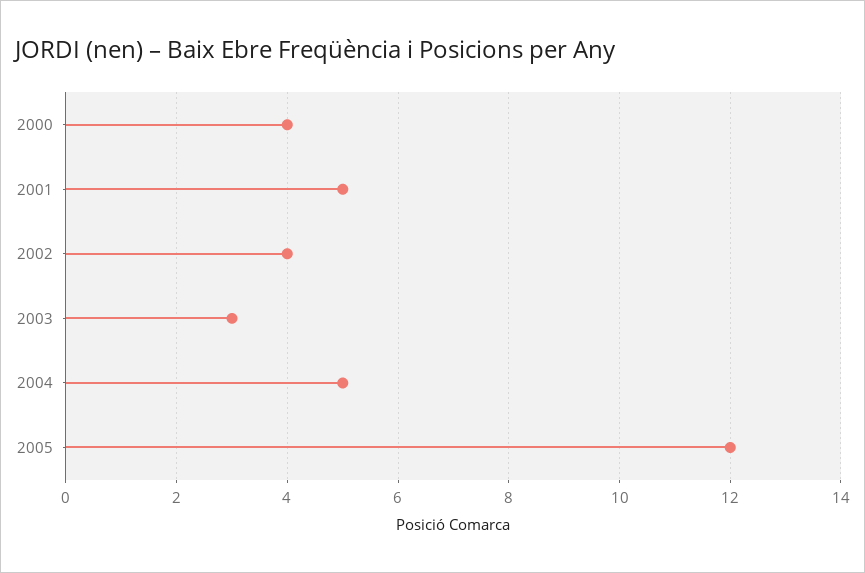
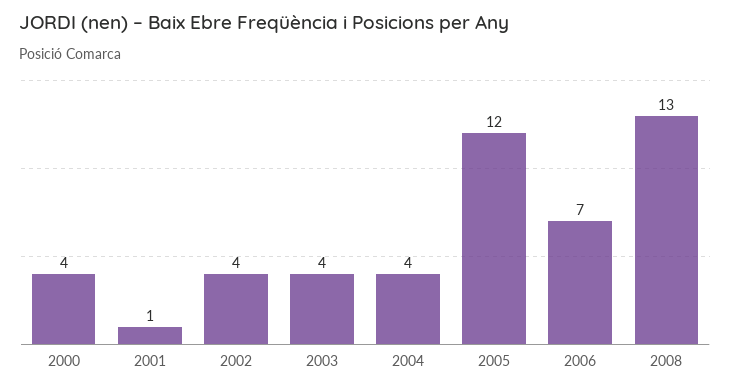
2001: 5 -> 1
2003: 3 -> 4
2004: 5 -> 4
2006: none -> 7
2008: none -> 13

